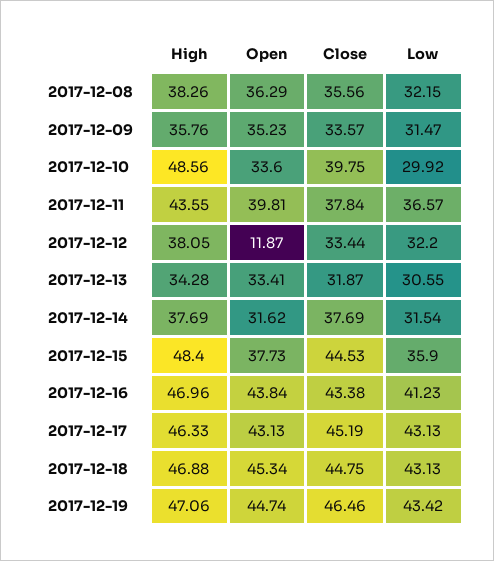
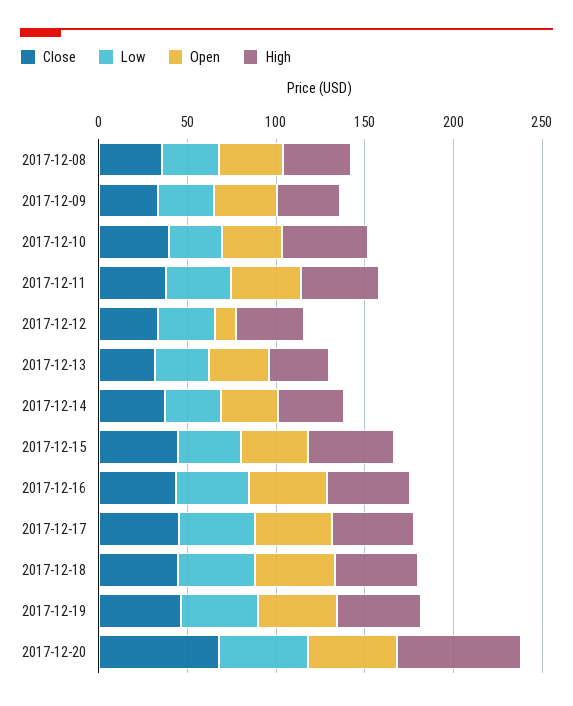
Close, 2017-12-20: none -> 70
Low, 2017-12-20: none -> 50
Open, 2017-12-20: none -> 50
High, 2017-12-20: none -> 70

